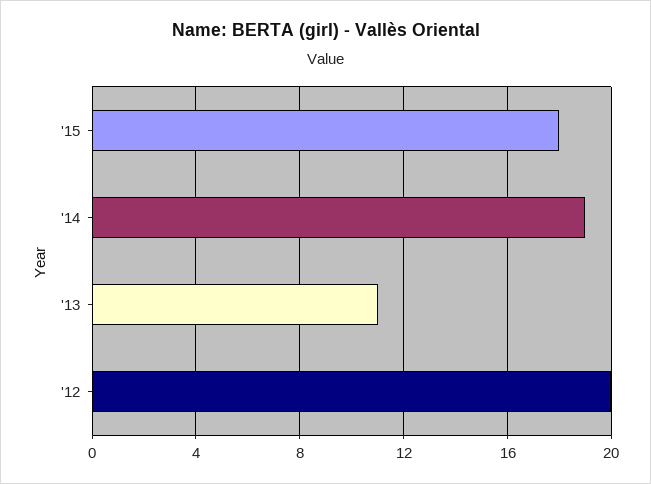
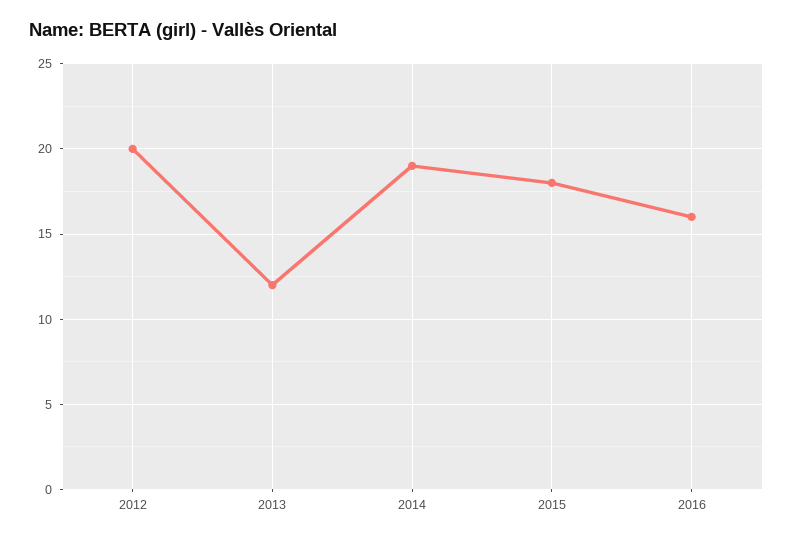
'13: 11 -> 12
2016: none -> 16

